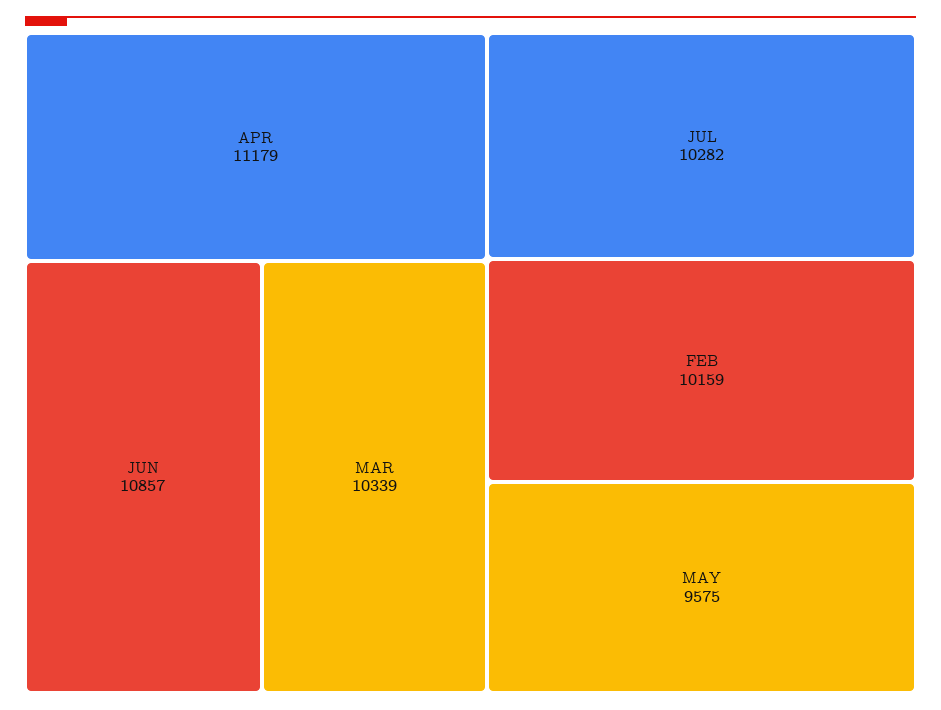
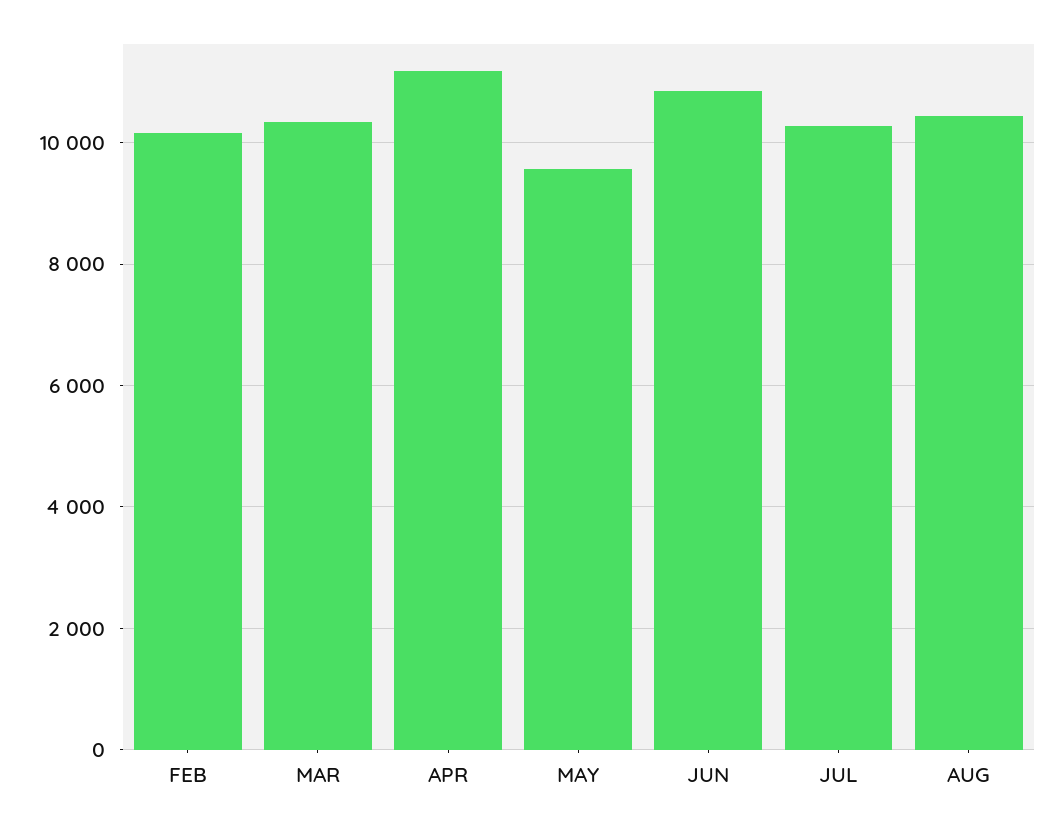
AUG: none -> 10400

